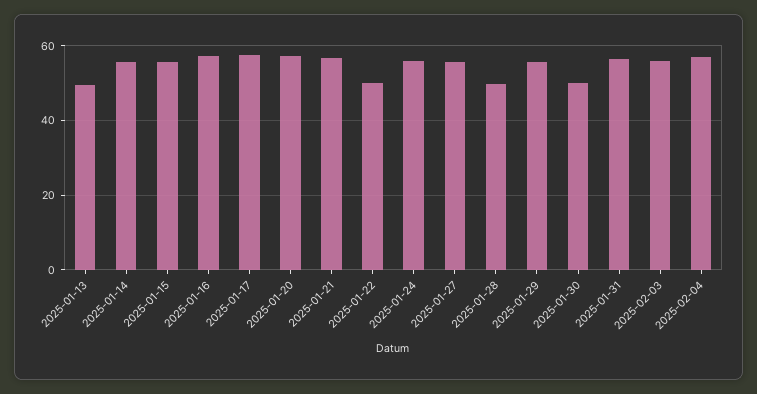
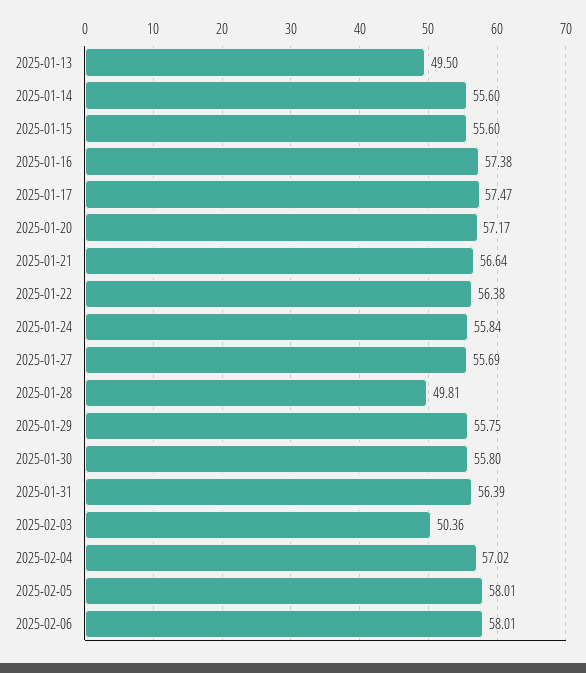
2025-01-22: 50 -> 56.38
2025-01-30: 50 -> 55.8
2025-02-03: 56 -> 50.36
2025-02-05: none -> 58.01
2025-02-06: none -> 58.01

